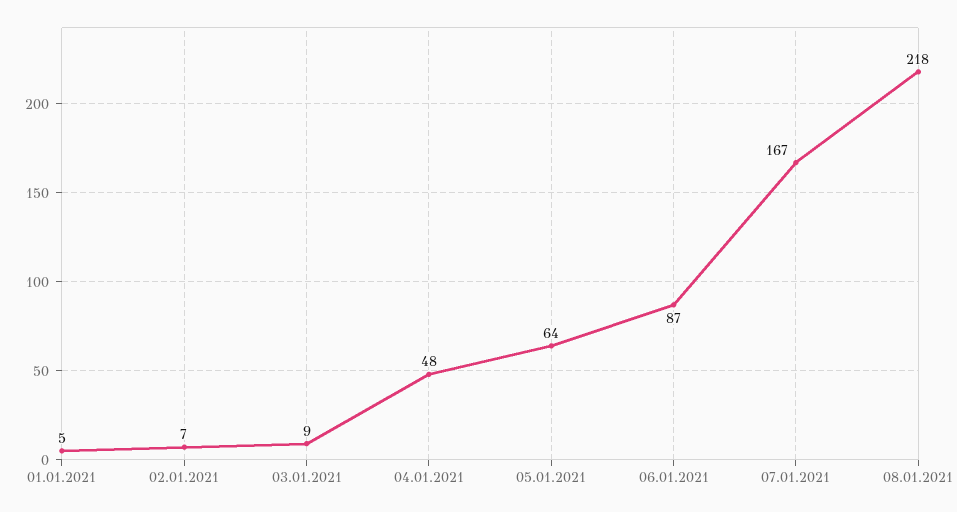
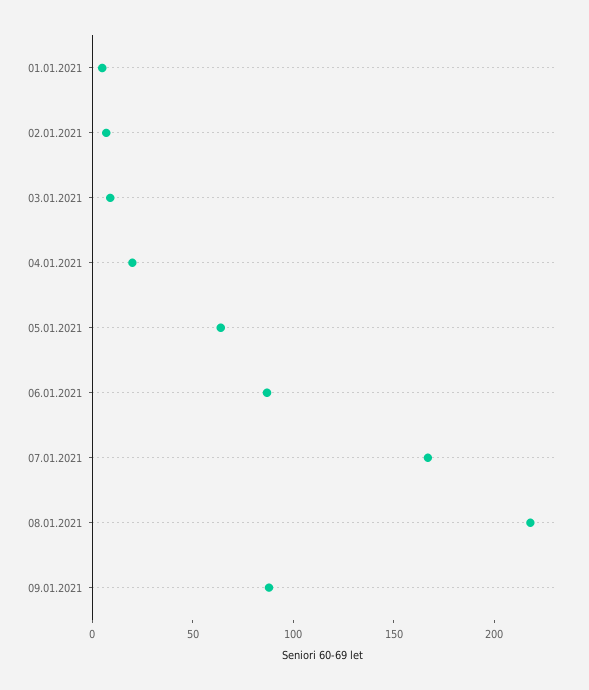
04.01.2021: 48 -> 20
09.01.2021: none -> 90

